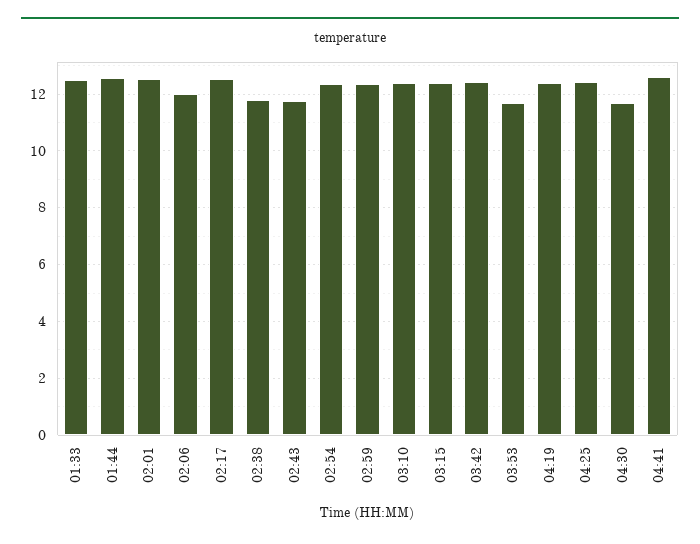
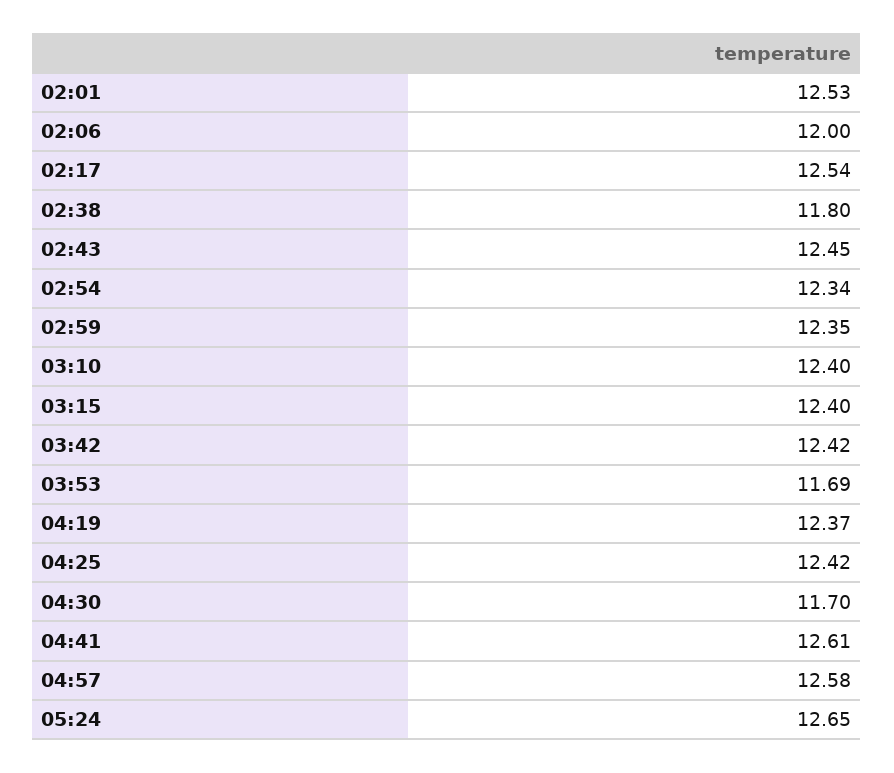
01:33: 12.5 -> none
01:44: 12.5 -> none
02:43: 11.75 -> 12.45
04:57: none -> 12.58
05:24: none -> 12.65

